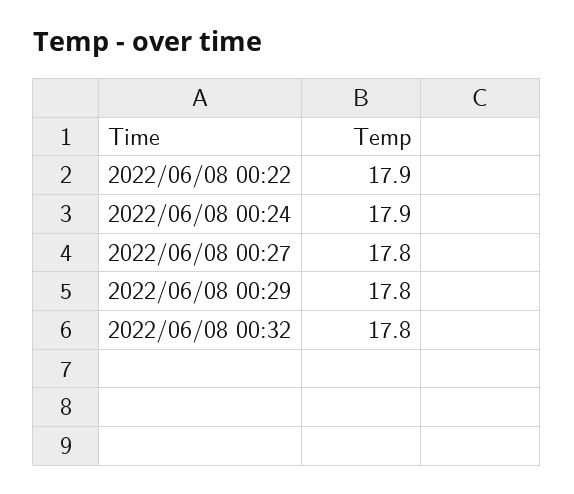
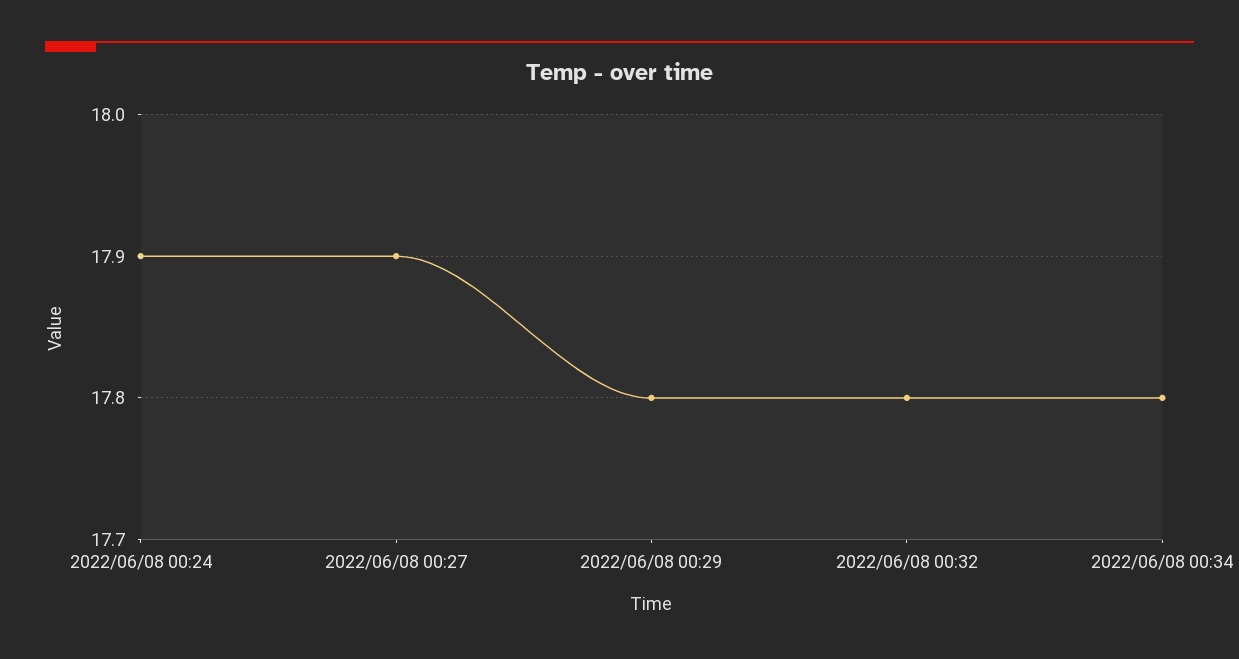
2022/06/08 00:22: 17.9 -> none
2022/06/08 00:27: 17.8 -> 17.9
2022/06/08 00:34: none -> 17.8

